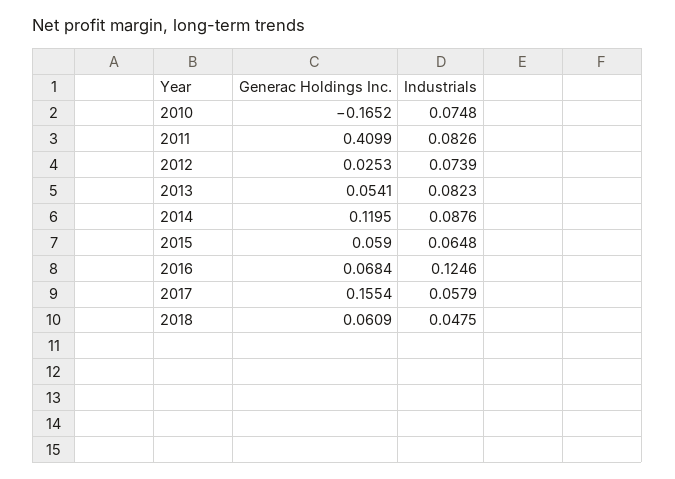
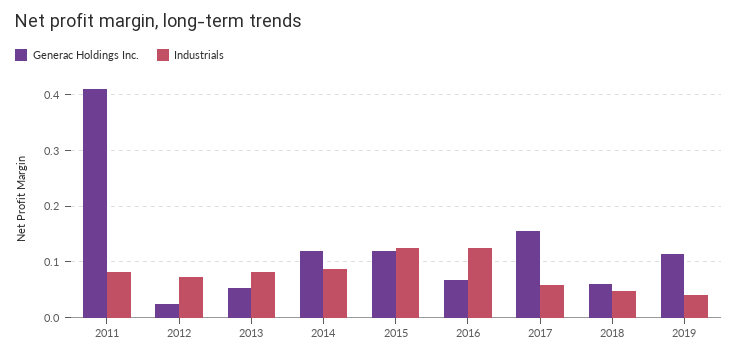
Generac Holdings Inc., 2010: -0.1652 -> none
Industrials, 2010: 0.0748 -> none
Generac Holdings Inc., 2015: 0.059 -> 0.12
Industrials, 2015: 0.0648 -> 0.12
Generac Holdings Inc., 2019: none -> 0.12
Industrials, 2019: none -> 0.04

